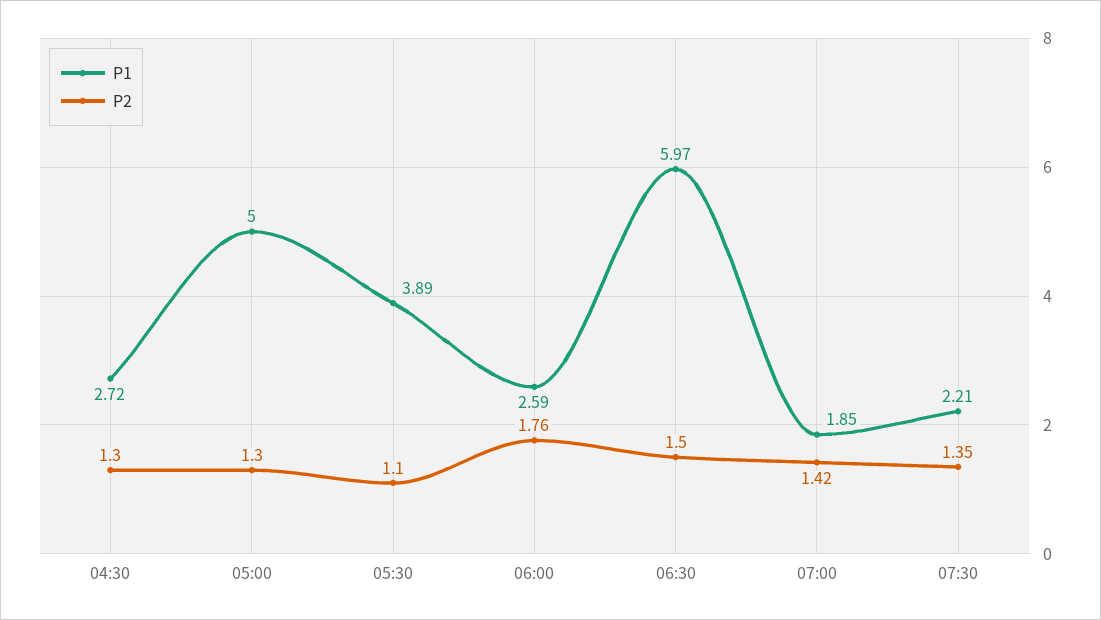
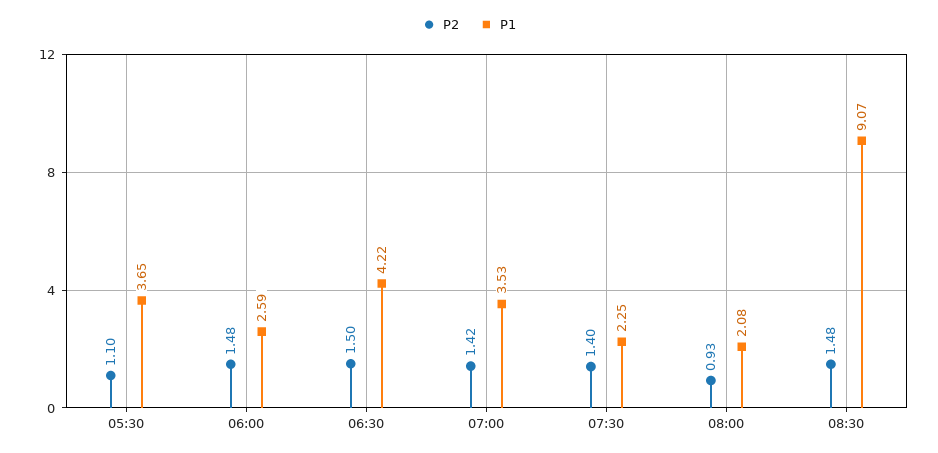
P1, 04:30: 2.72 -> none
P2, 04:30: 1.3 -> none
P1, 05:00: 5 -> none
P2, 05:00: 1.3 -> none
P1, 05:30: 3.89 -> 3.65
P2, 06:00: 1.76 -> 1.48
P1, 06:30: 5.97 -> 4.22
P1, 07:00: 1.85 -> 3.53
P1, 07:30: 2.21 -> 2.25
P2, 07:30: 1.35 -> 1.4
P2, 08:00: none -> 0.93
P1, 08:00: none -> 2.08
P2, 08:30: none -> 1.48
P1, 08:30: none -> 9.07

